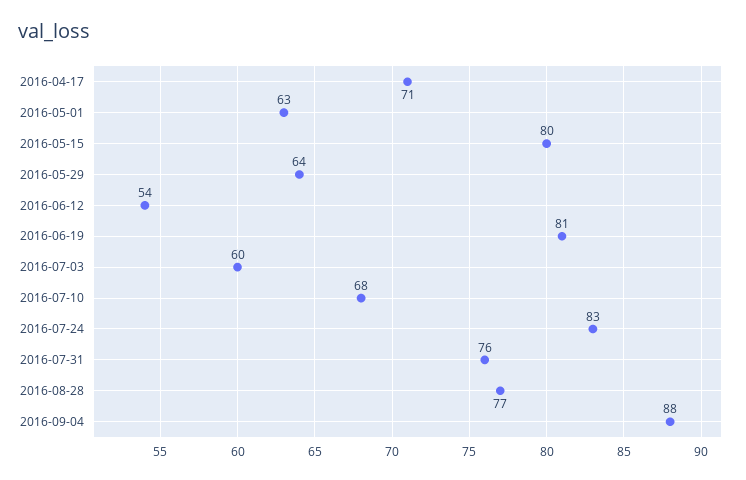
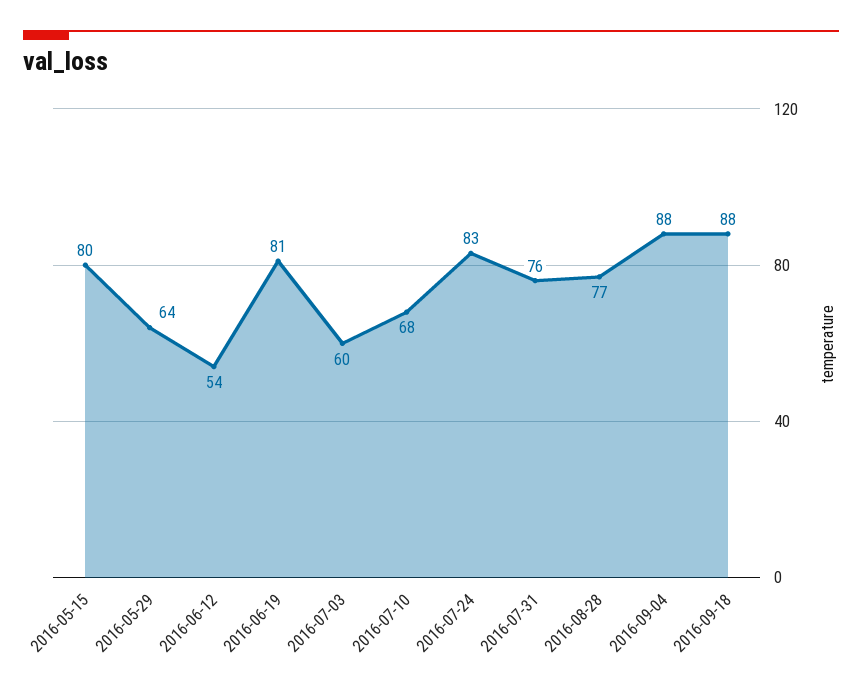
2016-04-17: 71 -> none
2016-05-01: 63 -> none
2016-09-18: none -> 88

